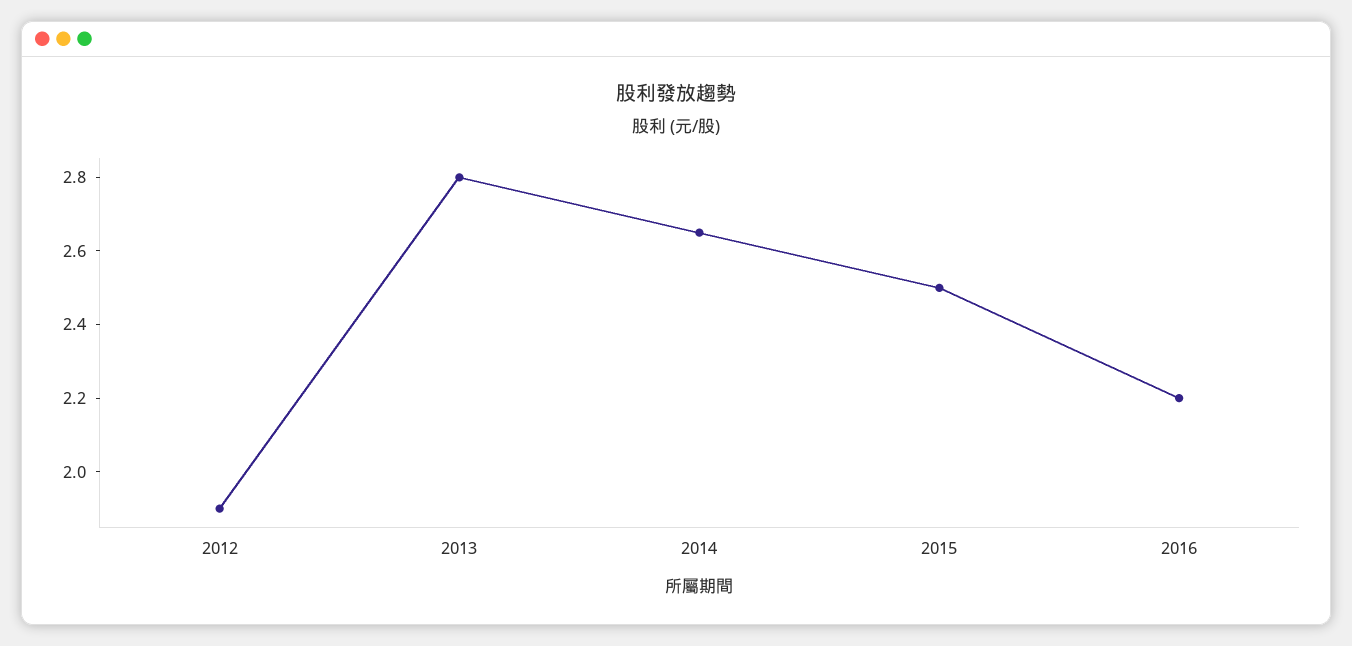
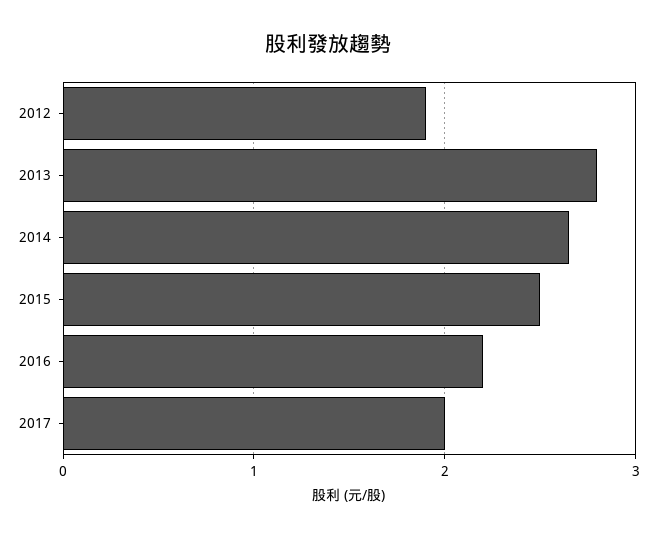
2017: none -> 2

